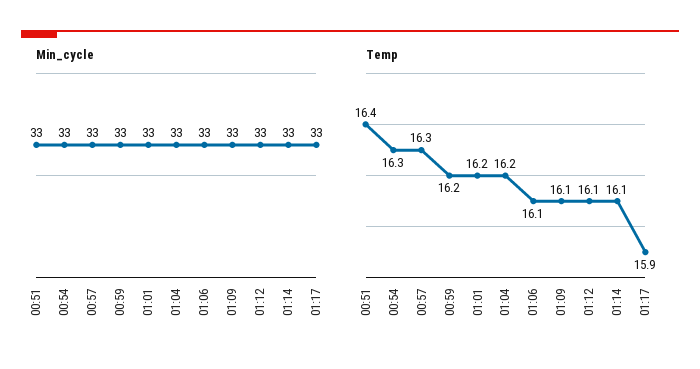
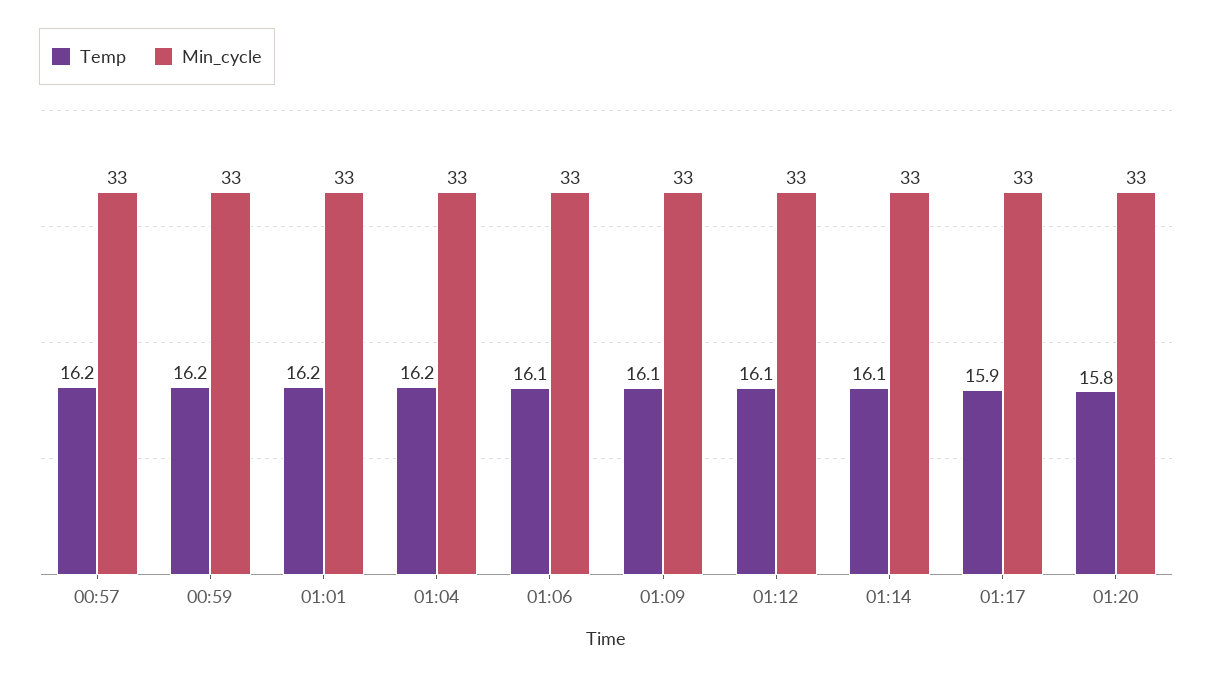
Min_cycle, 00:51: 33 -> none
Min_cycle, 00:54: 33 -> none
Temp, 00:51: 16.4 -> none
Temp, 00:54: 16.3 -> none
Temp, 00:57: 16.3 -> 16.2
Temp, 01:20: none -> 15.8
Min_cycle, 01:20: none -> 33

